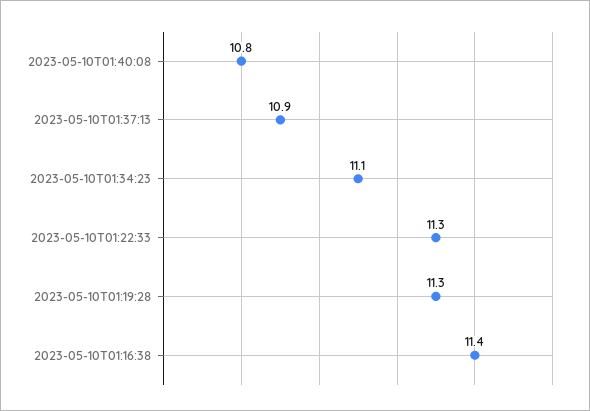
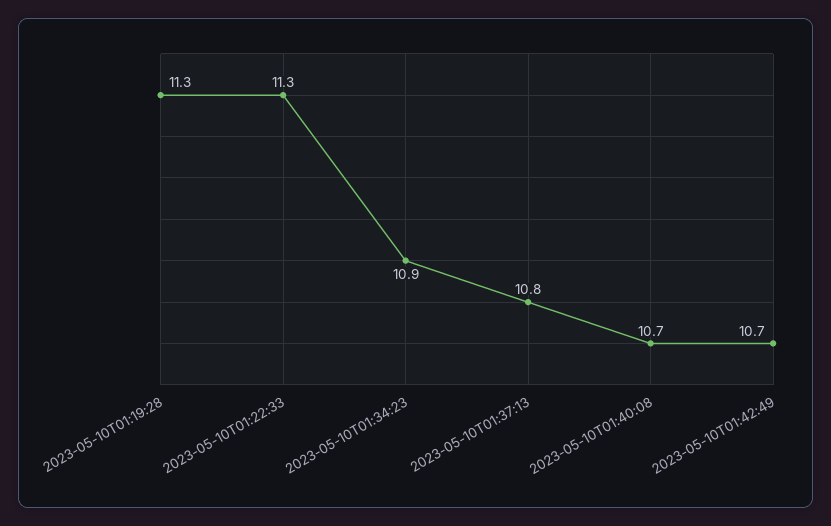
2023-05-10T01:40:08: 10.8 -> 10.7
2023-05-10T01:37:13: 10.9 -> 10.8
2023-05-10T01:34:23: 11.1 -> 10.9
2023-05-10T01:16:38: 11.4 -> none
2023-05-10T01:42:49: none -> 10.7

